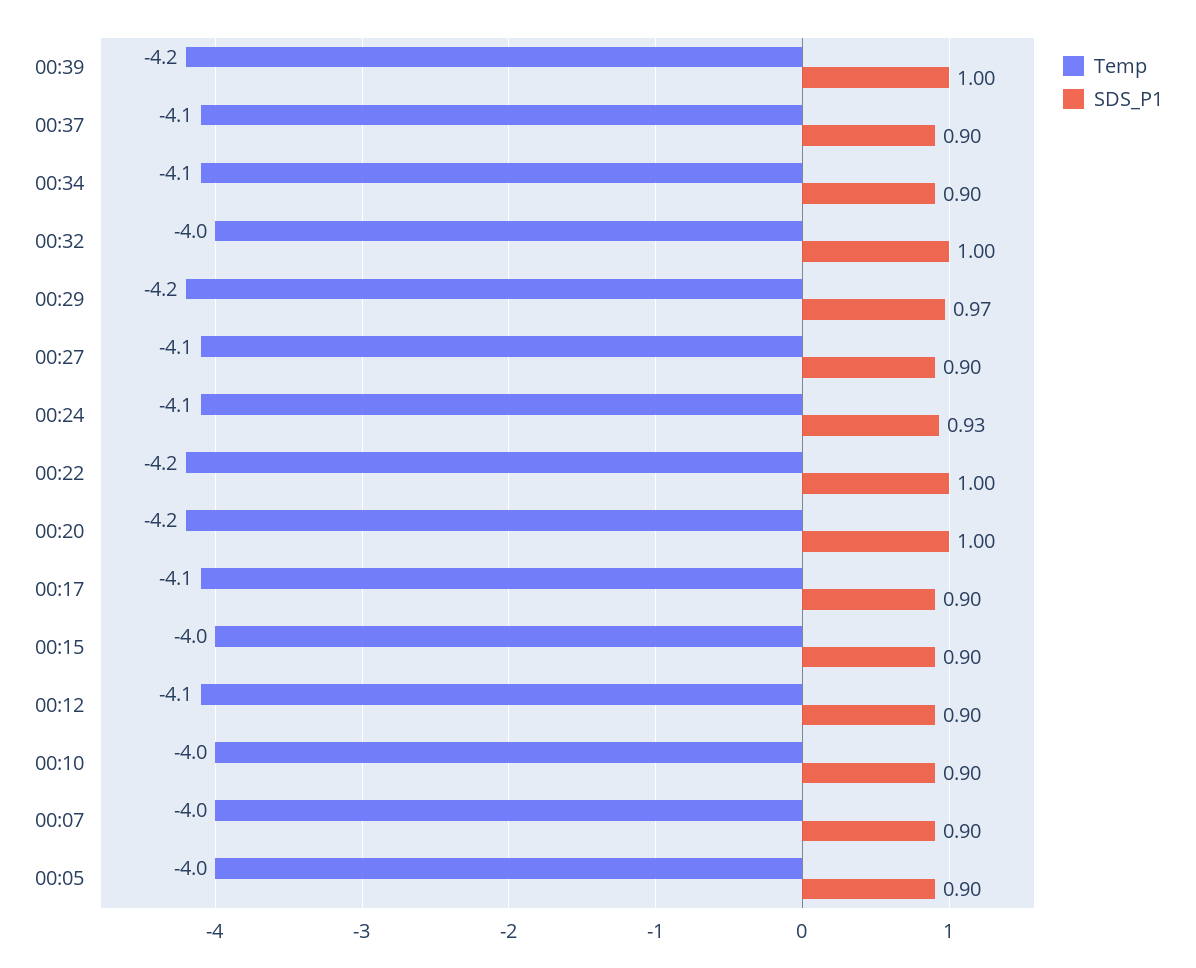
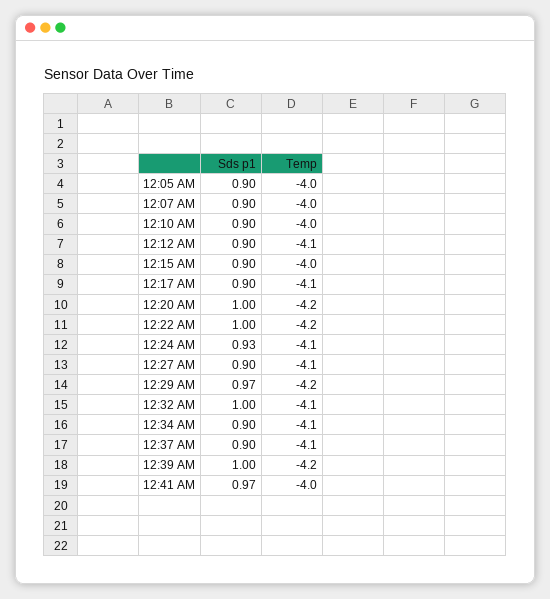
Temp, 00:32: -4 -> -4.1
SDS_P1, 12:41 AM: none -> 0.97
Temp, 12:41 AM: none -> -4

